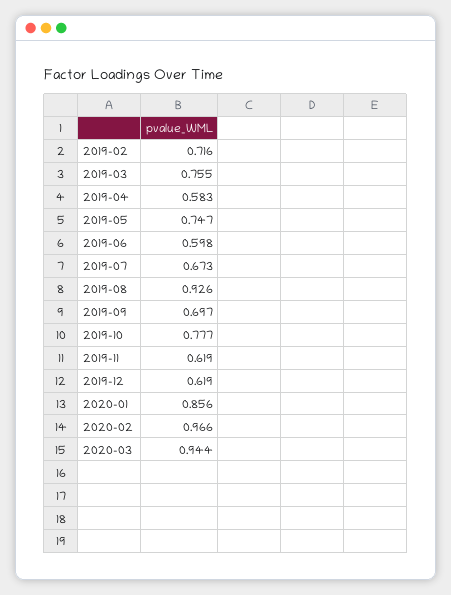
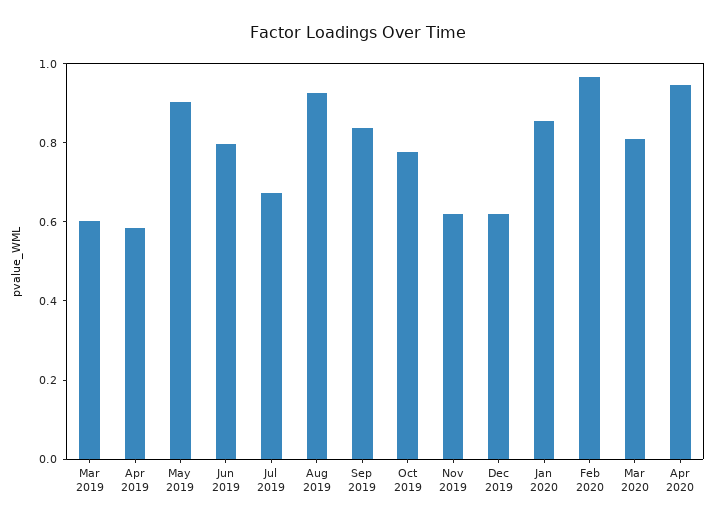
2019-02: 0.716 -> none
2019-03: 0.755 -> 0.6
2019-05: 0.747 -> 0.9
2019-06: 0.598 -> 0.8
2019-09: 0.697 -> 0.85
2020-03: 0.944 -> 0.8
Apr 2020: none -> 0.95

